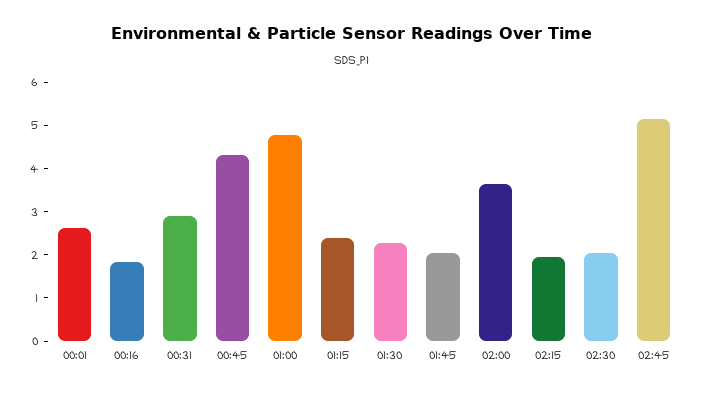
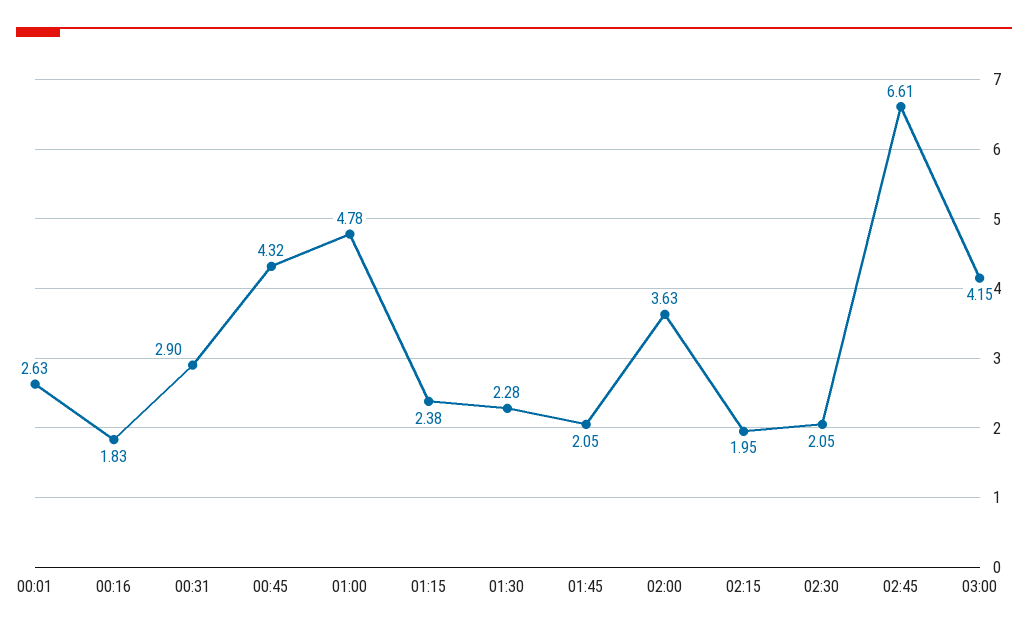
02:45: 5.2 -> 6.61
03:00: none -> 4.15

